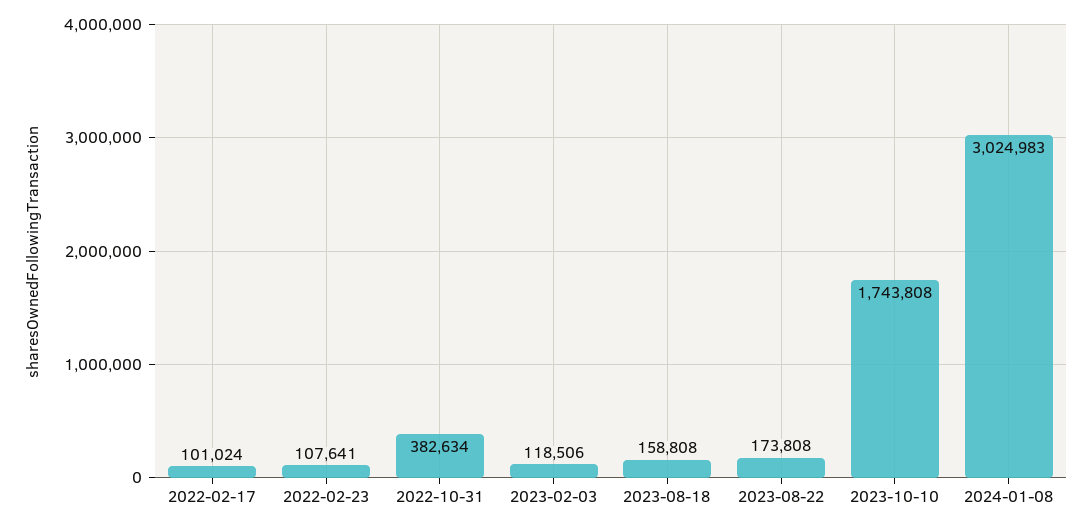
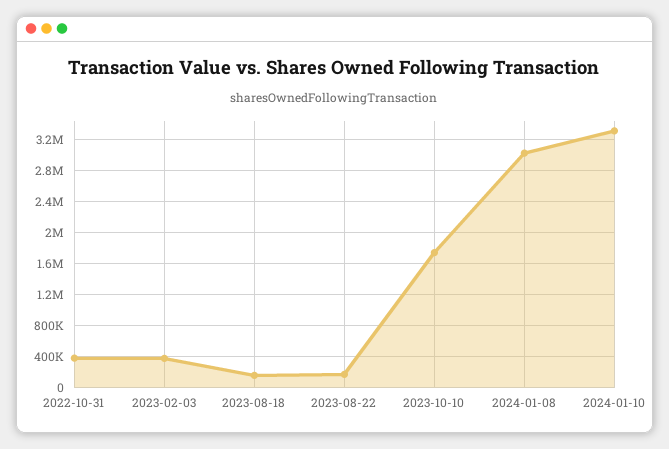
2022-02-17: 101024 -> none
2022-02-23: 107641 -> none
2023-02-03: 118506 -> 400000
2024-01-10: none -> 3300000

